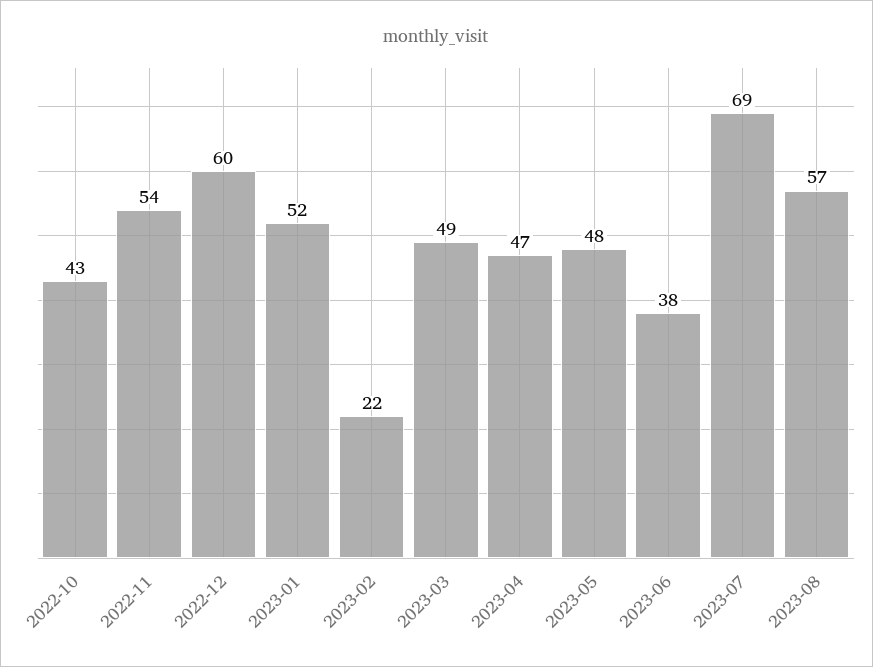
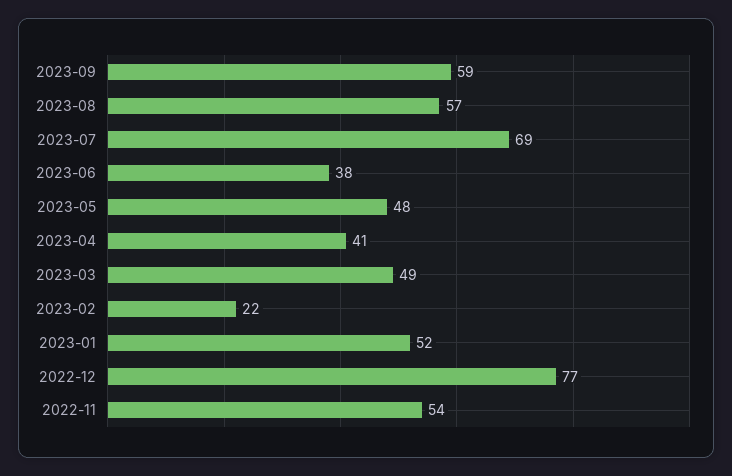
2022-10: 43 -> none
2022-12: 60 -> 77
2023-04: 47 -> 41
2023-09: none -> 59

